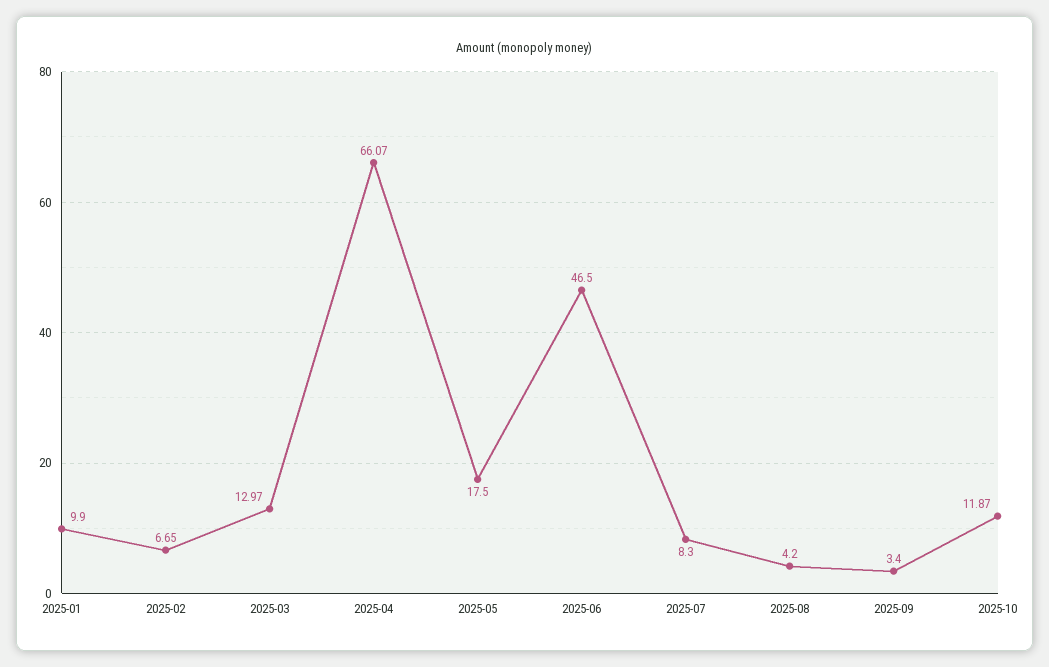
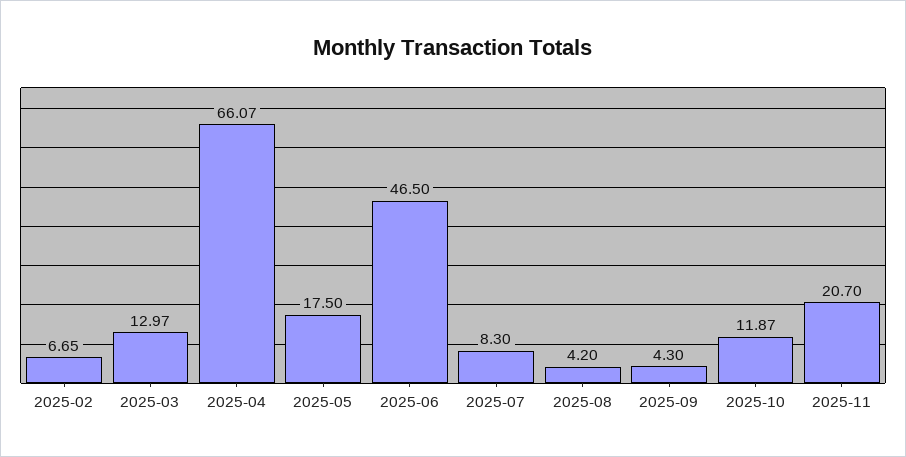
2025-01: 9.9 -> none
2025-09: 3.4 -> 4.3
2025-11: none -> 20.7

